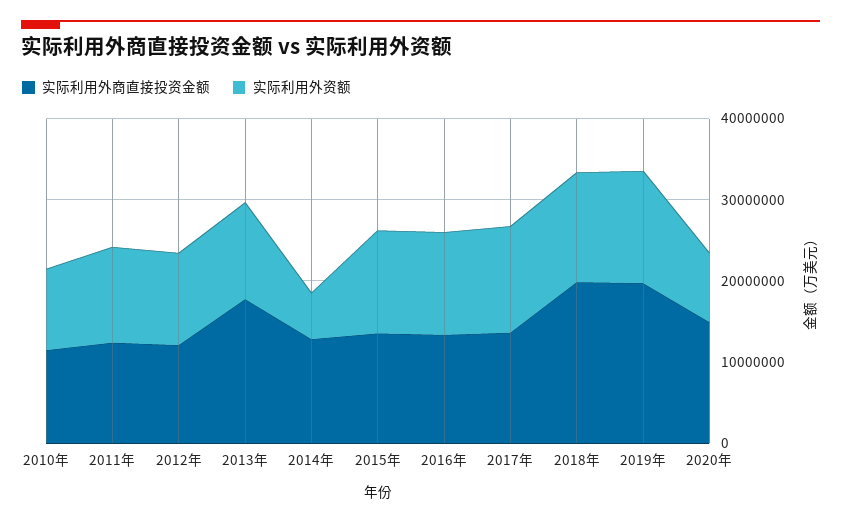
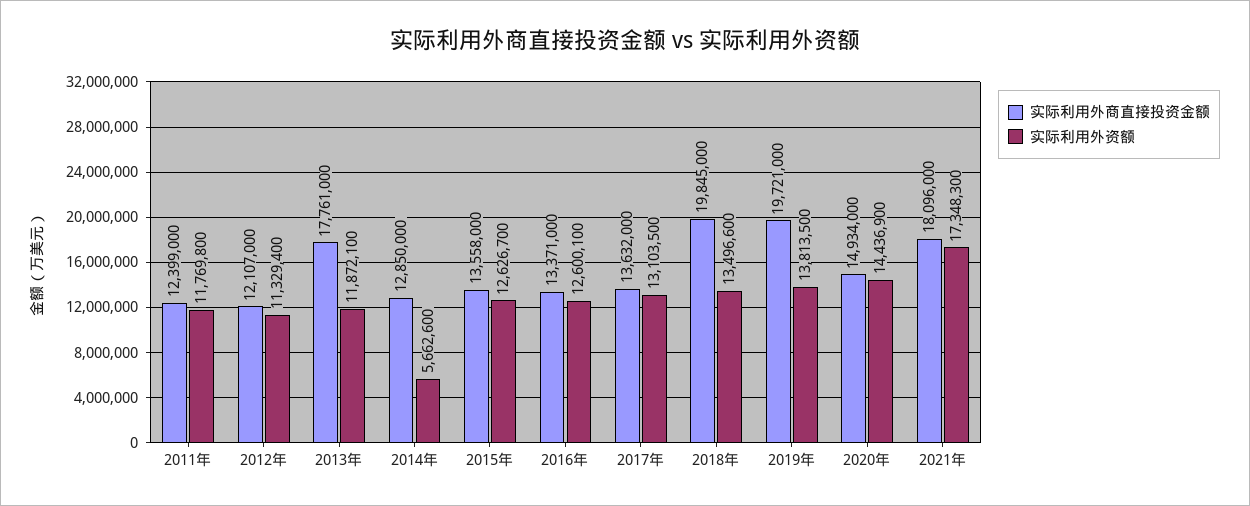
实际利用外商直接投资金额, 2010年: 12000000 -> none
实际利用外资额, 2010年: 10000000 -> none
实际利用外资额, 2020年: 8000000 -> 14436900
实际利用外商直接投资金额, 2021年: none -> 18096000
实际利用外资额, 2021年: none -> 17348300

